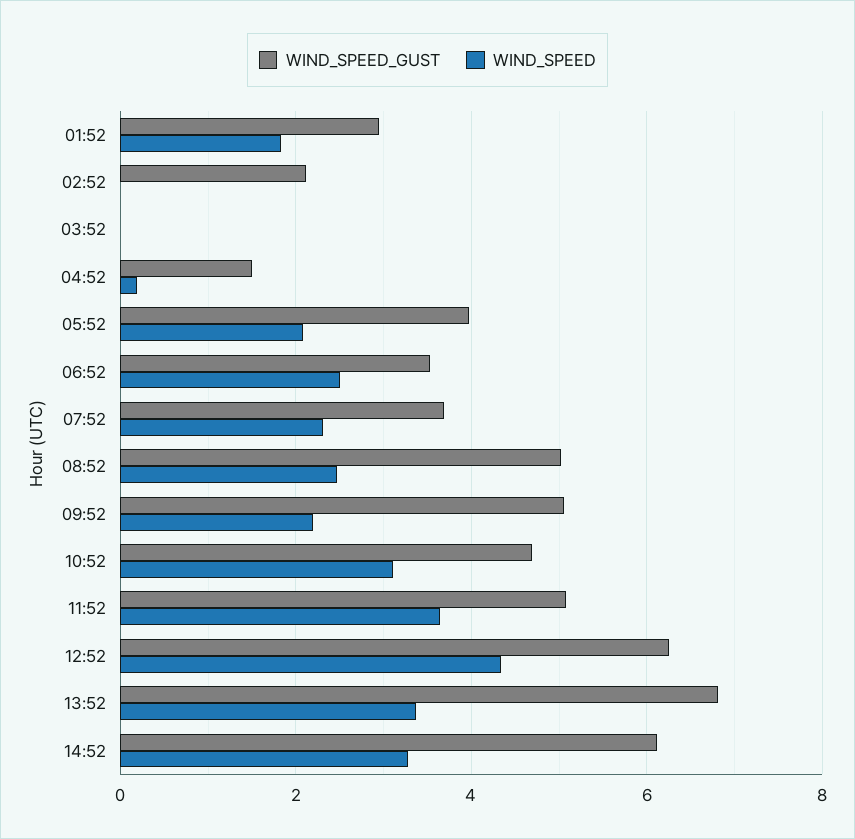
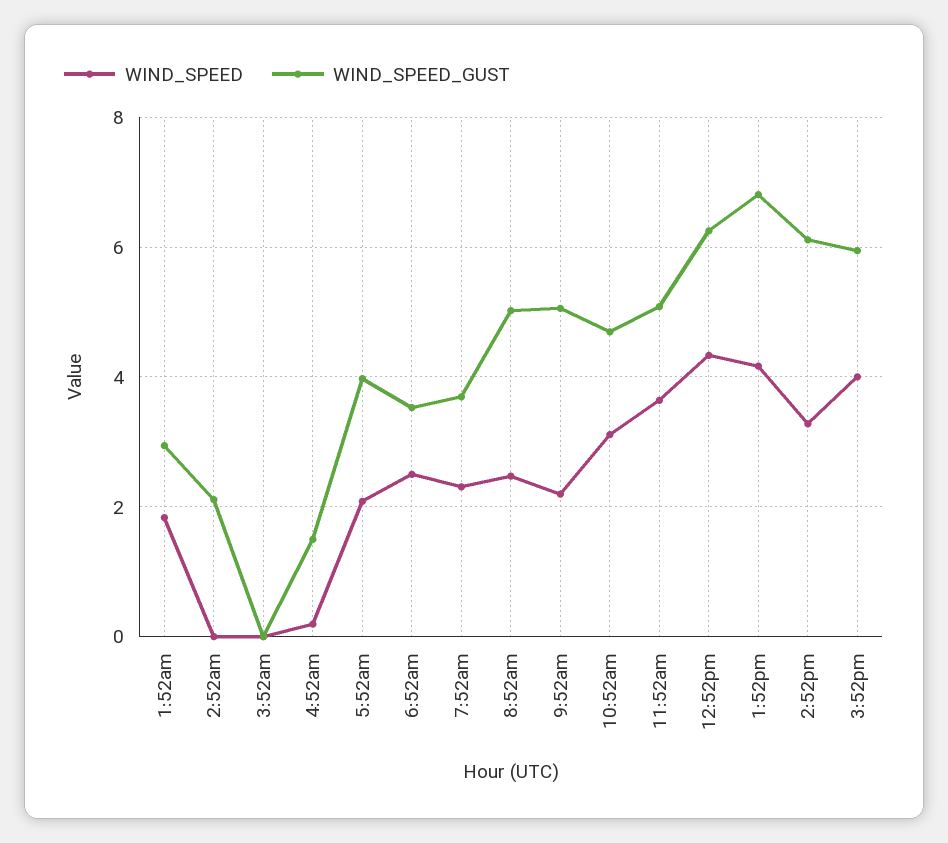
WIND_SPEED, 13:52: 3.4 -> 4.2
WIND_SPEED, 3:52pm: none -> 4
WIND_SPEED_GUST, 3:52pm: none -> 6

